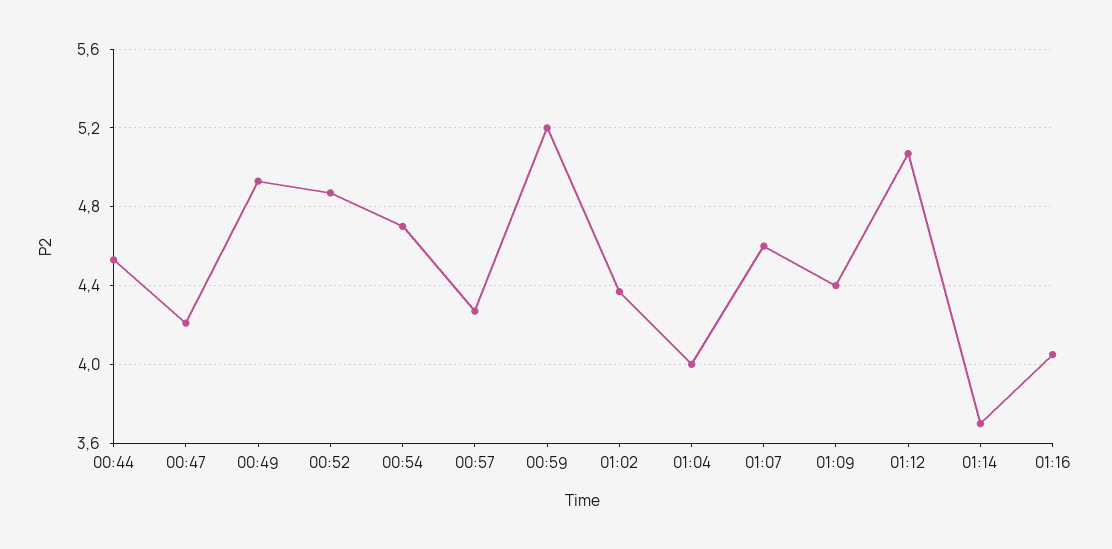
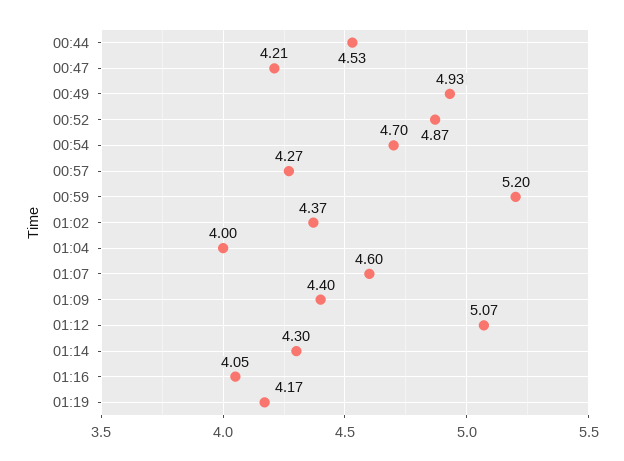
01:14: 3.7 -> 4.3
01:19: none -> 4.17

